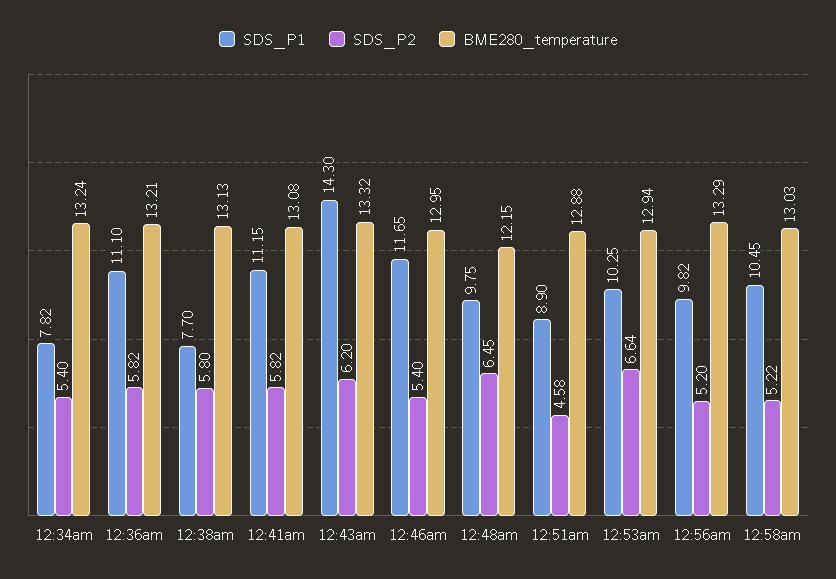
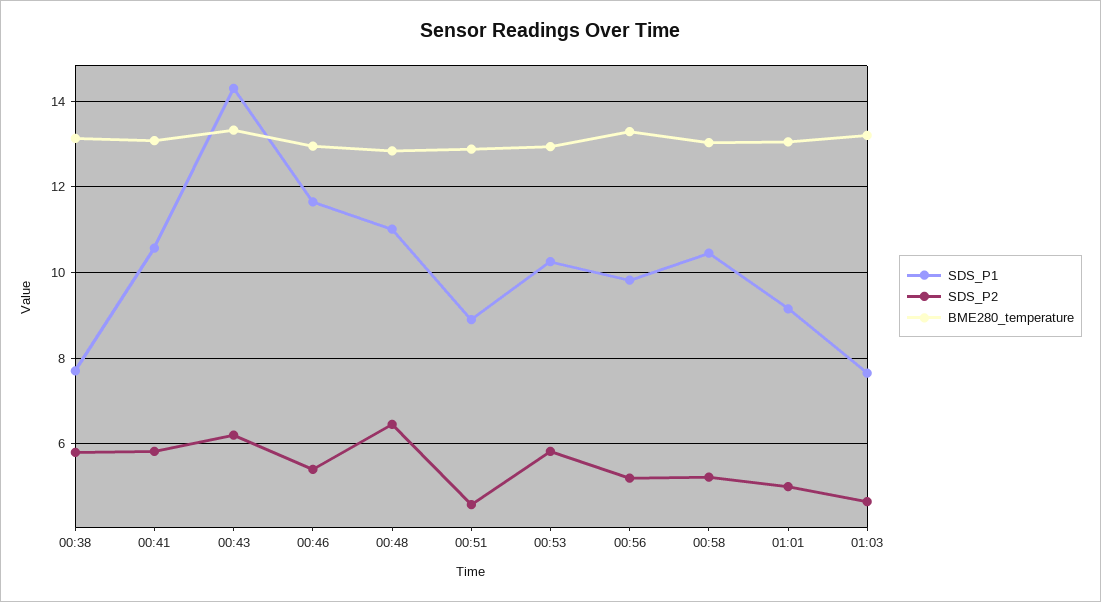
SDS_P1, 12:34am: 7.82 -> none
SDS_P2, 12:34am: 5.4 -> none
BME280_temperature, 12:34am: 13.24 -> none
SDS_P1, 12:36am: 11.1 -> none
SDS_P2, 12:36am: 5.82 -> none
BME280_temperature, 12:36am: 13.21 -> none
SDS_P1, 12:41am: 11.15 -> 10.6
SDS_P1, 12:48am: 9.75 -> 11
BME280_temperature, 12:48am: 12.15 -> 12.8
SDS_P2, 12:53am: 6.64 -> 5.8
SDS_P1, 01:01: none -> 9.2
SDS_P2, 01:01: none -> 5
BME280_temperature, 01:01: none -> 13
SDS_P1, 01:03: none -> 7.6
SDS_P2, 01:03: none -> 4.6
BME280_temperature, 01:03: none -> 13.2

